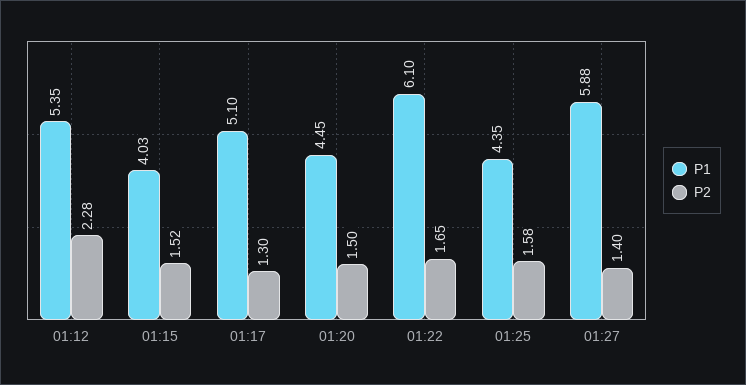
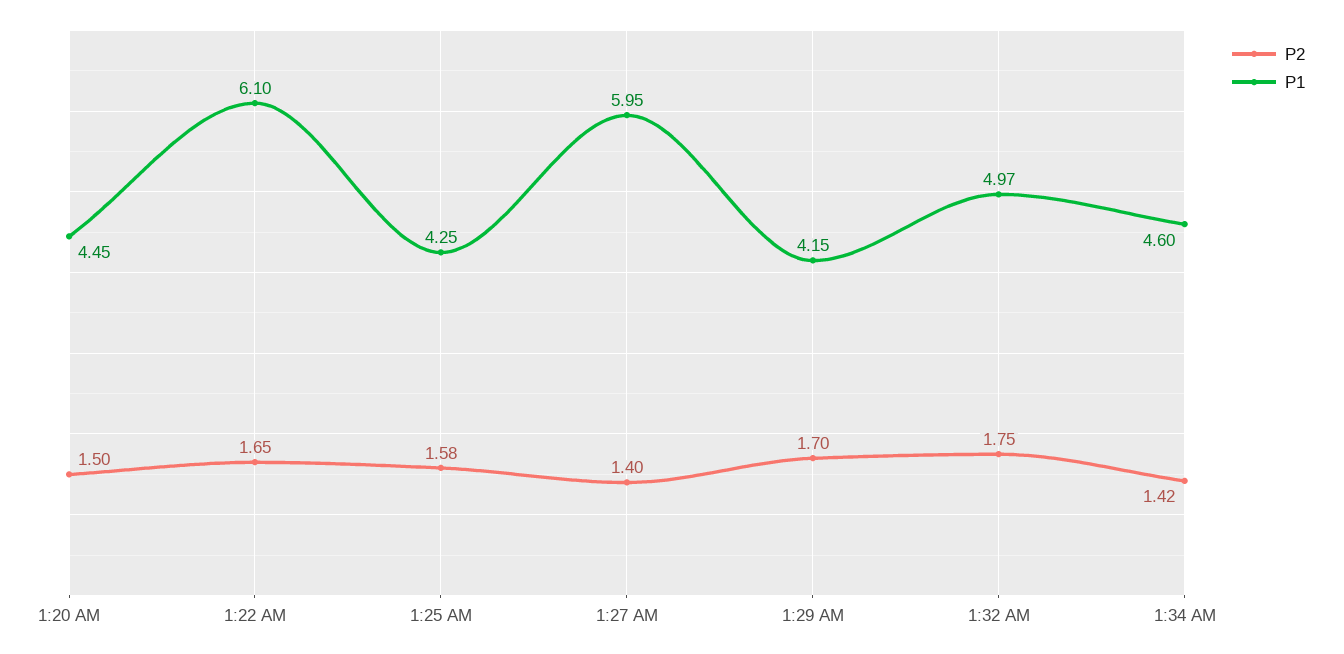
P1, 01:12: 5.35 -> none
P2, 01:12: 2.28 -> none
P1, 01:15: 4.03 -> none
P2, 01:15: 1.52 -> none
P1, 01:17: 5.1 -> none
P2, 01:17: 1.3 -> none
P1, 01:25: 4.35 -> 4.25
P1, 01:27: 5.88 -> 5.95
P2, 1:29 AM: none -> 1.7
P1, 1:29 AM: none -> 4.15
P2, 1:32 AM: none -> 1.75
P1, 1:32 AM: none -> 4.97
P2, 1:34 AM: none -> 1.42
P1, 1:34 AM: none -> 4.6

